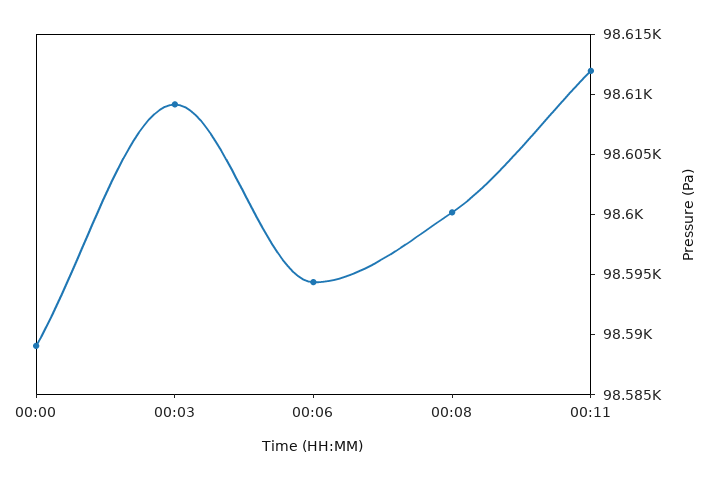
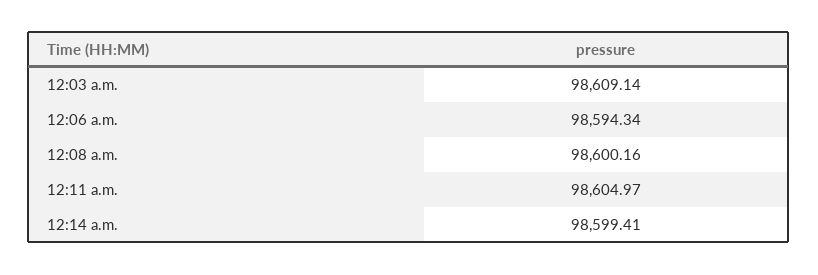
00:00: 98589 -> none
00:11: 98612 -> 98604.97
12:14 a.m.: none -> 98599.41

